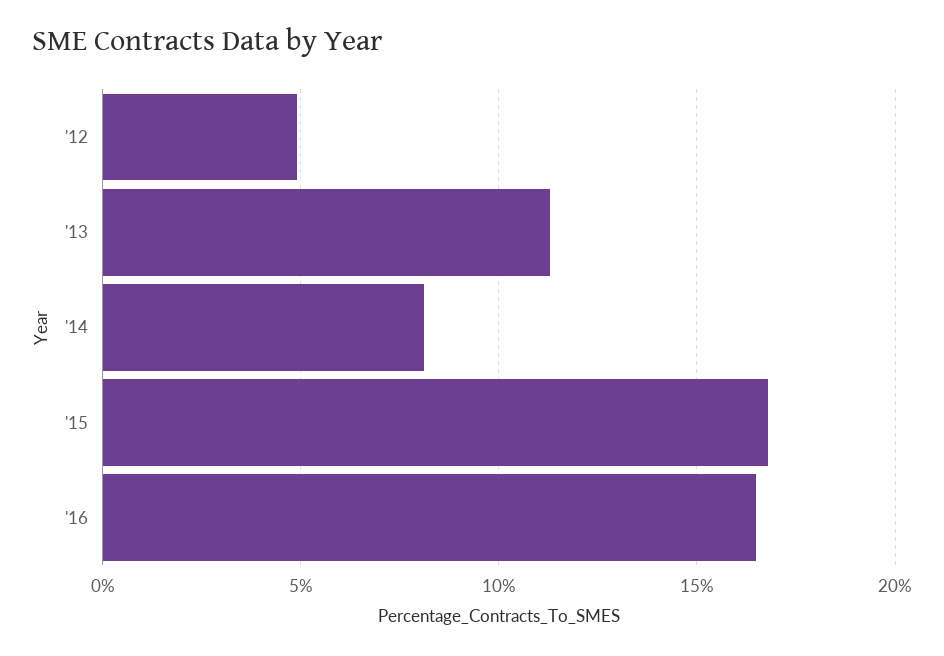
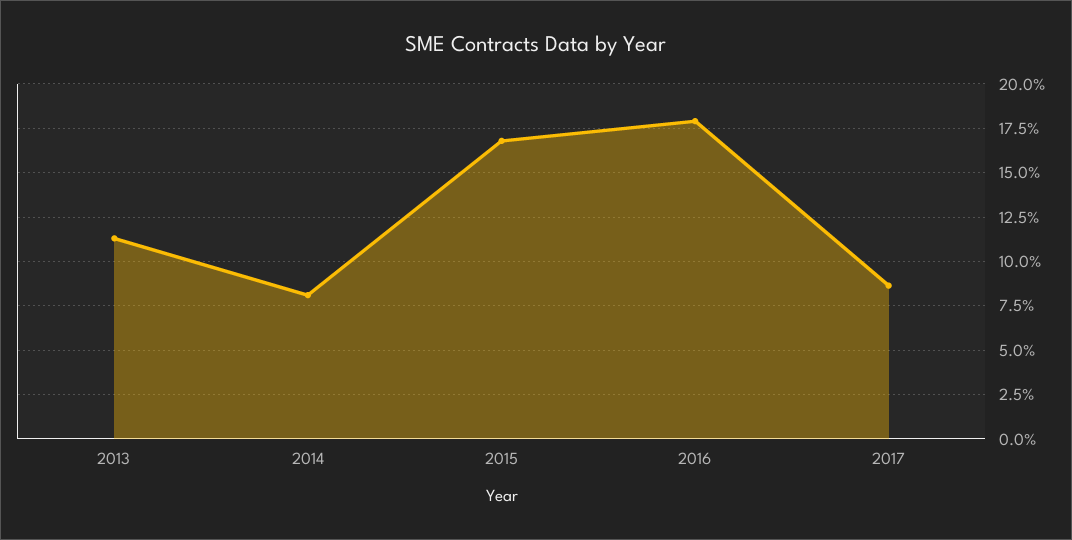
'12: 5 -> none
'16: 16.5 -> 18
2017: none -> 8.5

